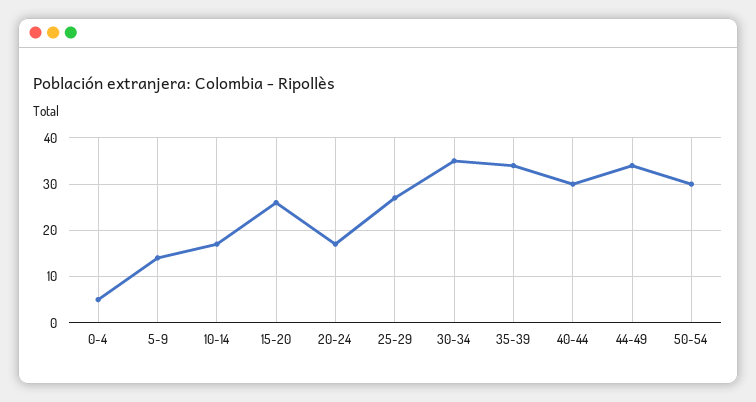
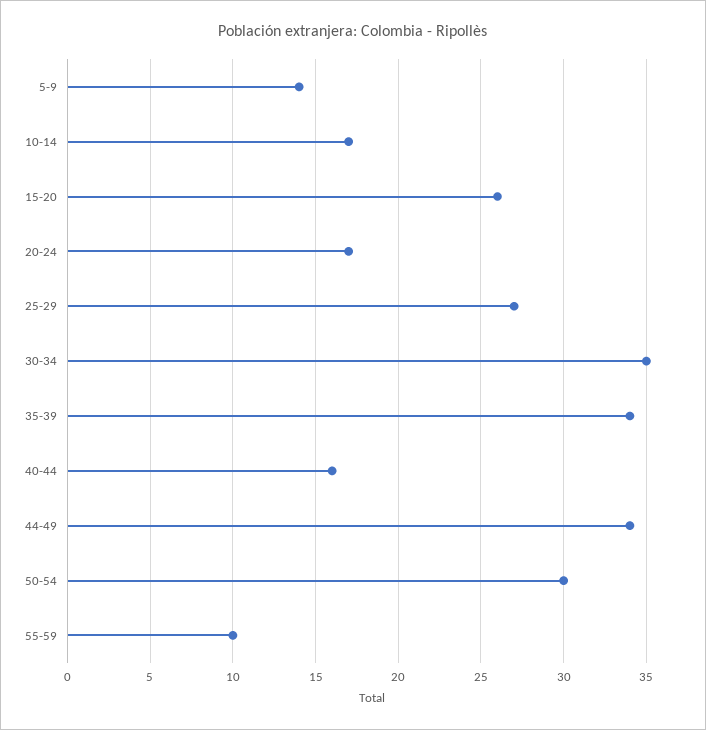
0-4: 5 -> none
40-44: 30 -> 16
55-59: none -> 10

